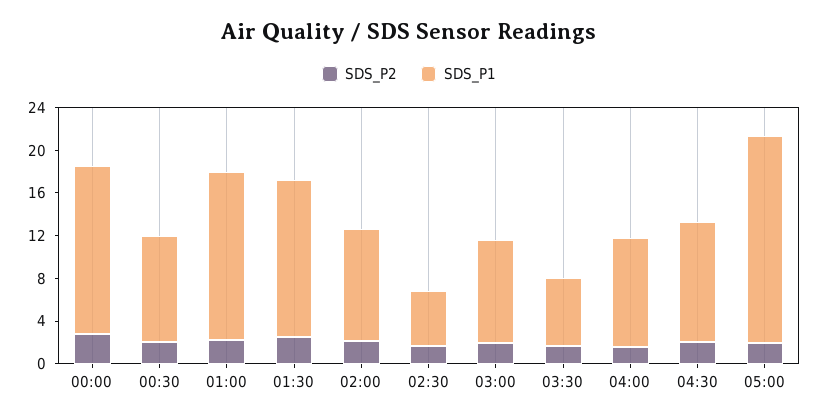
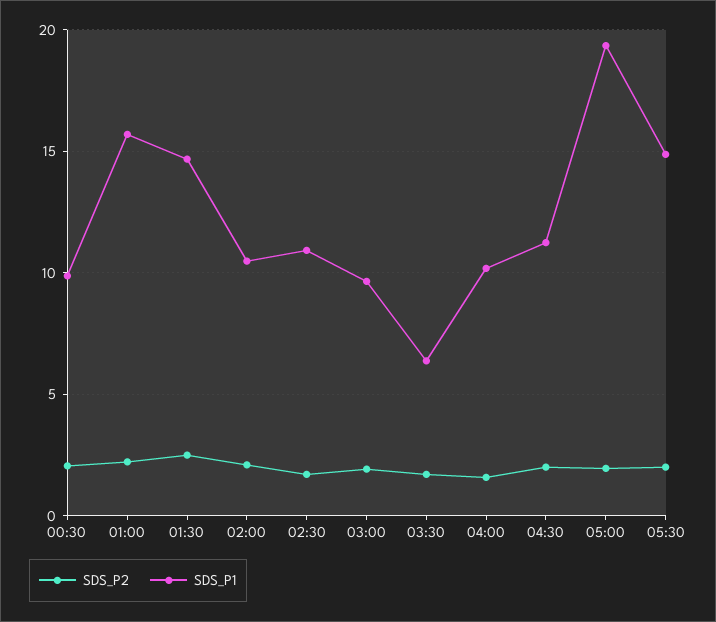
SDS_P2, 00:00: 3 -> none
SDS_P1, 00:00: 16 -> none
SDS_P1, 02:30: 5 -> 11
SDS_P2, 05:30: none -> 2
SDS_P1, 05:30: none -> 15

